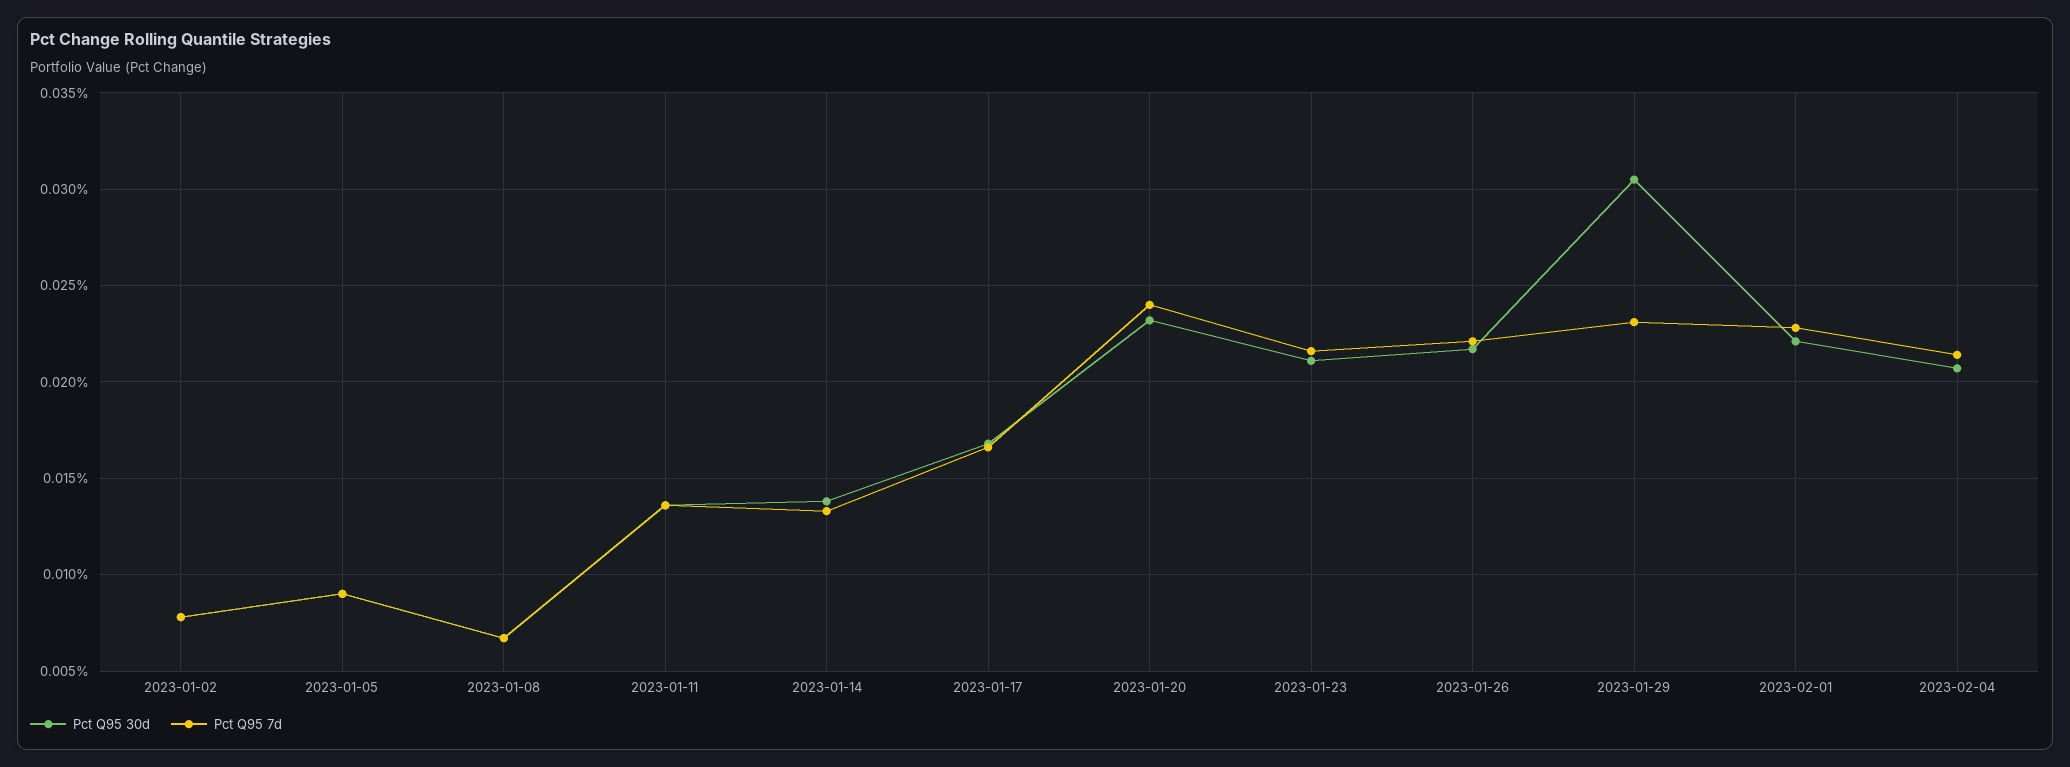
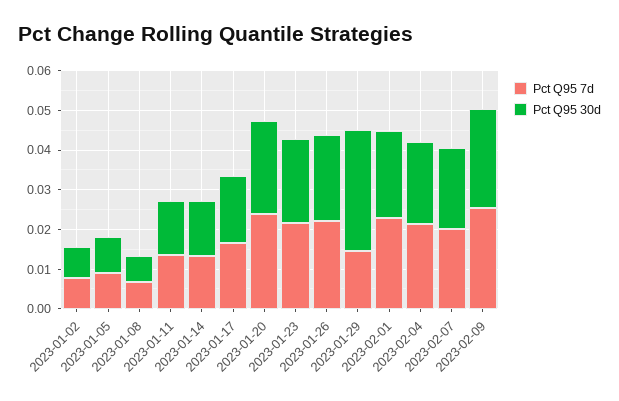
Pct Q95 7d, 2023-01-29: 0.023 -> 0.015
Pct Q95 7d, 2023-02-07: none -> 0.02
Pct Q95 30d, 2023-02-07: none -> 0.02
Pct Q95 7d, 2023-02-09: none -> 0.025
Pct Q95 30d, 2023-02-09: none -> 0.025

